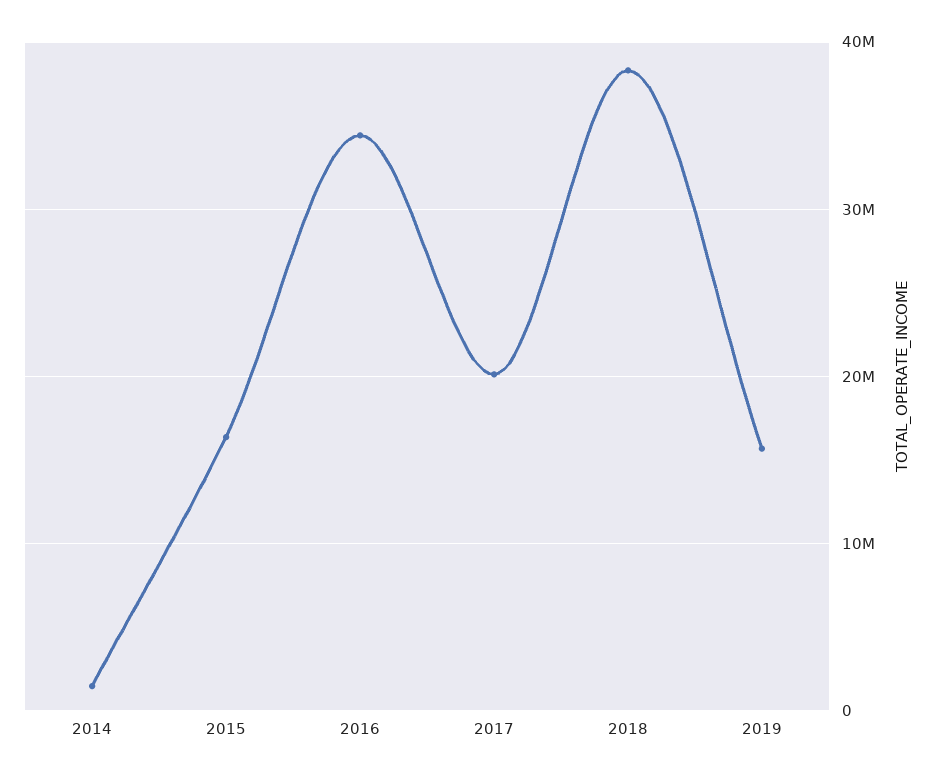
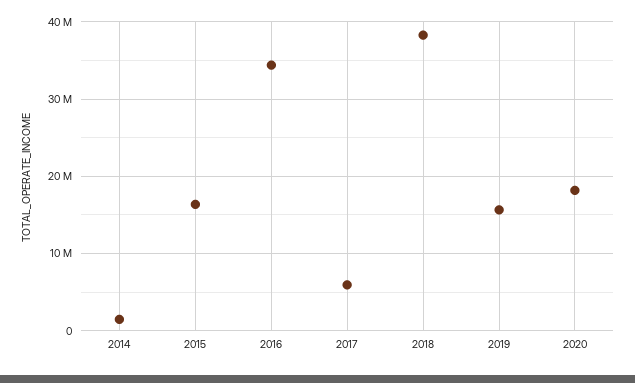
2017: 20000000 -> 6000000
2020: none -> 18000000

